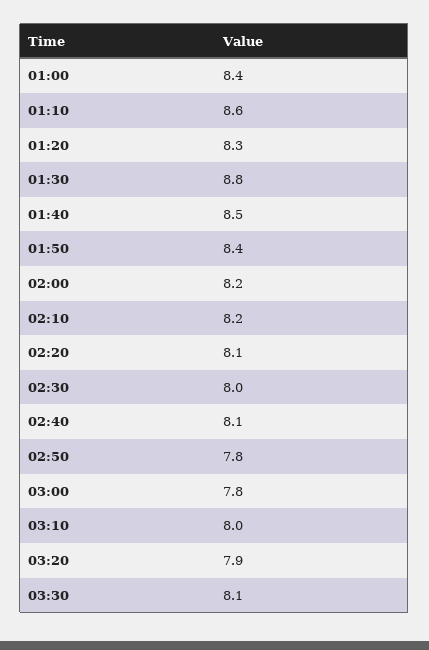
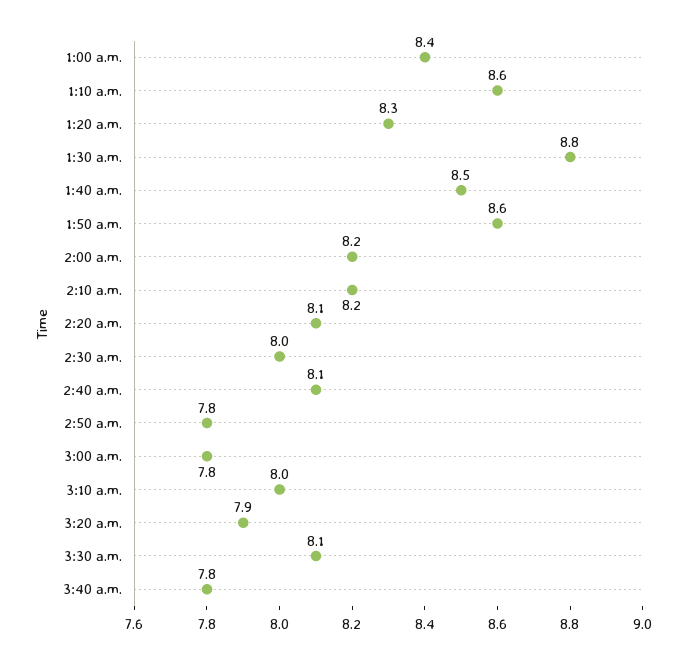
01:50: 8.4 -> 8.6
3:40 a.m.: none -> 7.8

